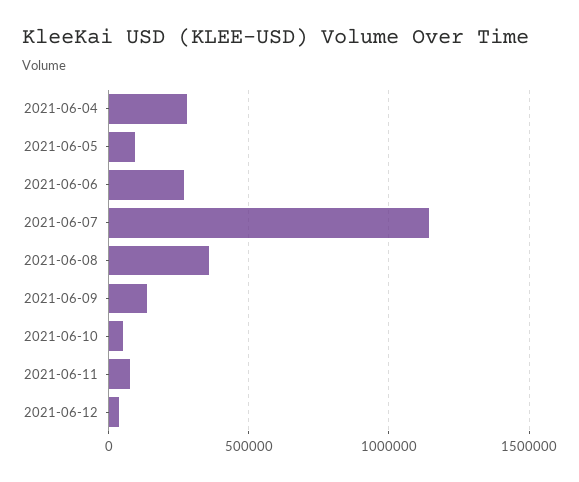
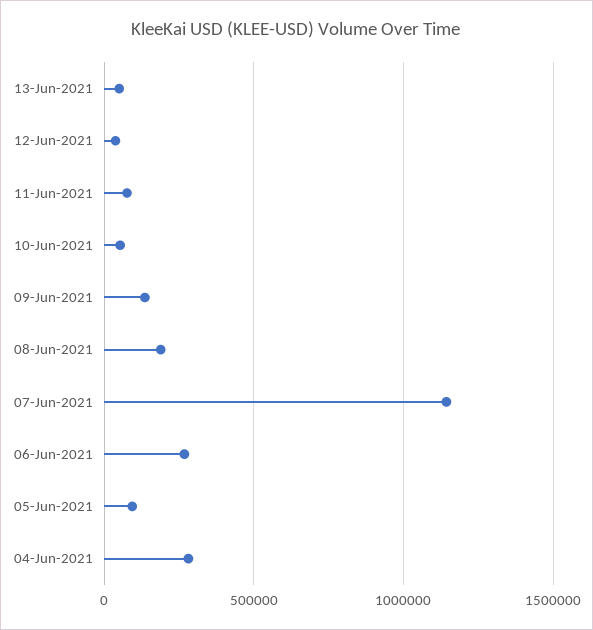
2021-06-08: 350000 -> 200000
13-Jun-2021: none -> 50000

